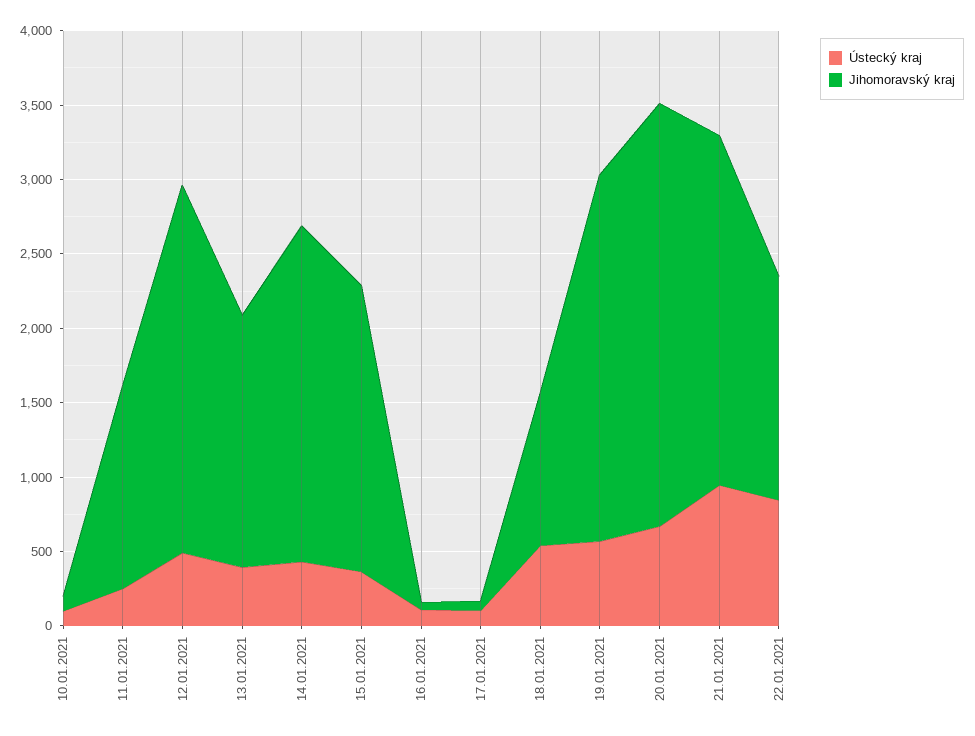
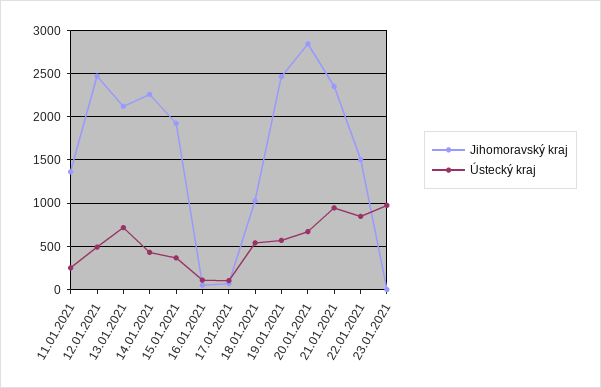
Ústecký kraj, 10.01.2021: 100 -> none
Jihomoravský kraj, 10.01.2021: 100 -> none
Ústecký kraj, 13.01.2021: 400 -> 700
Jihomoravský kraj, 13.01.2021: 1700 -> 2100
Jihomoravský kraj, 23.01.2021: none -> 0
Ústecký kraj, 23.01.2021: none -> 1000

